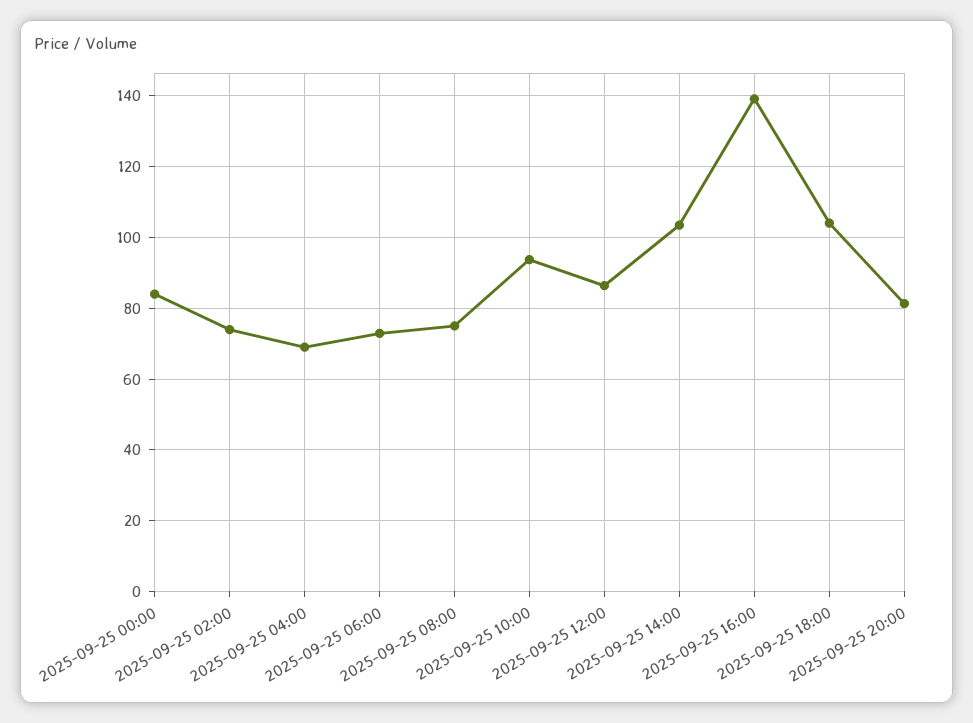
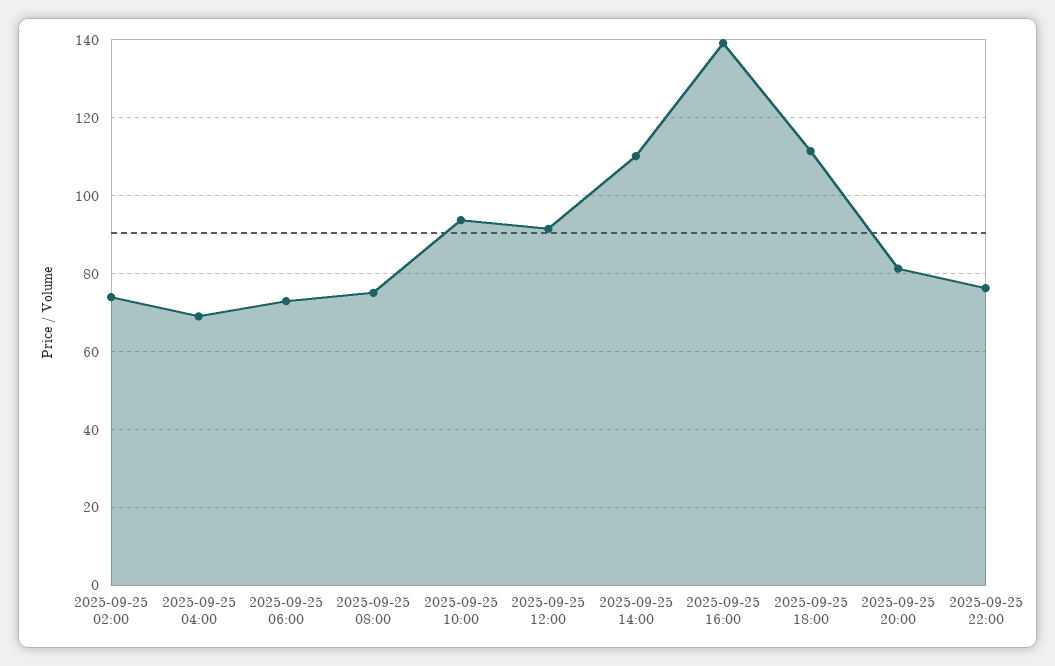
2025-09-25 00:00: 84 -> none
2025-09-25 12:00: 86 -> 92
2025-09-25 14:00: 104 -> 110
2025-09-25 18:00: 104 -> 112
2025-09-25 22:00: none -> 76

